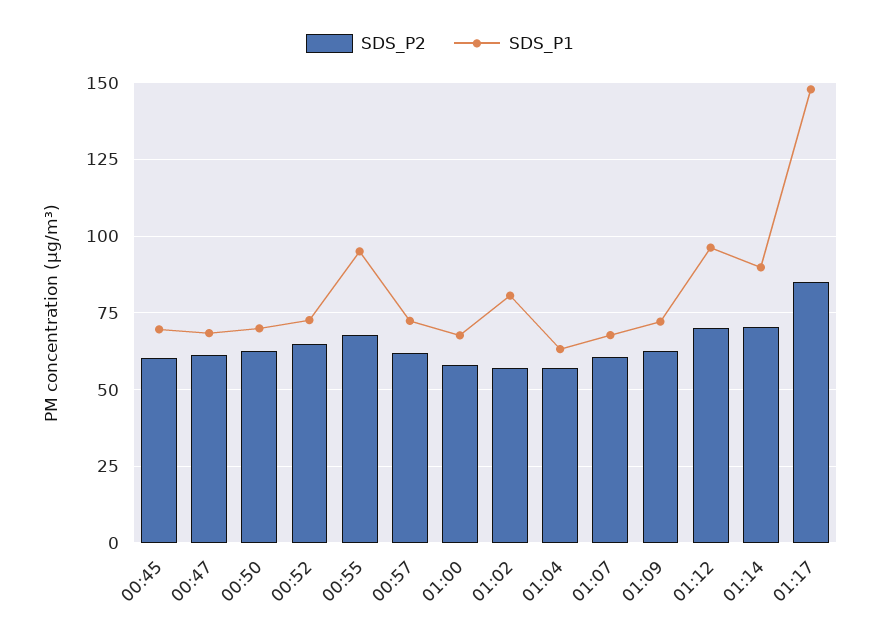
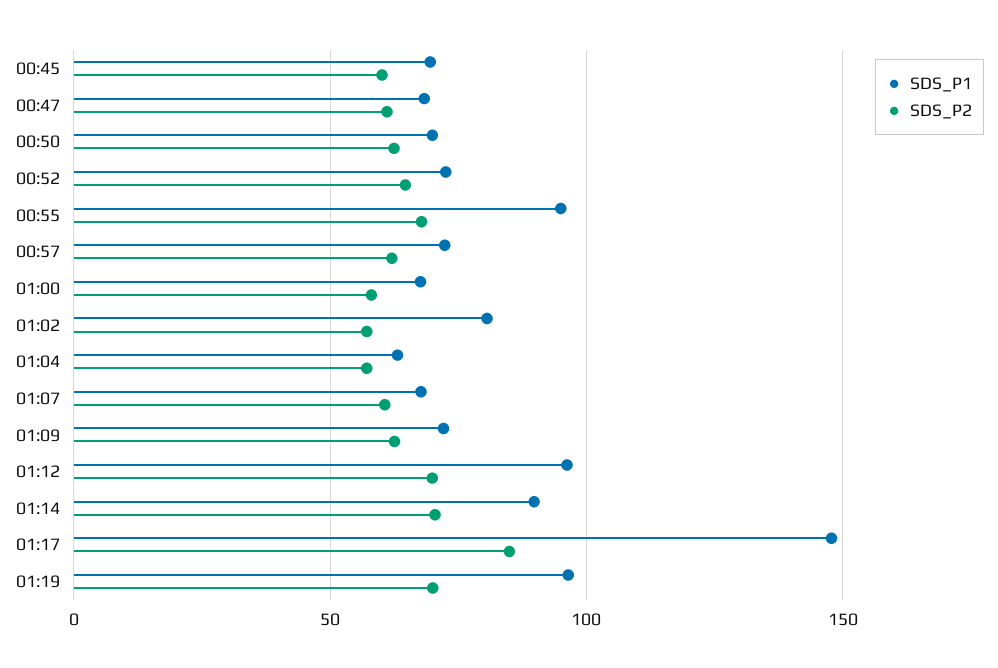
SDS_P1, 01:19: none -> 95
SDS_P2, 01:19: none -> 70

